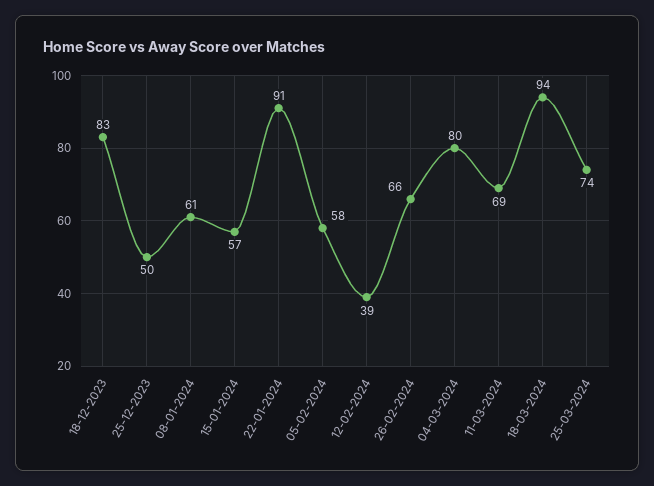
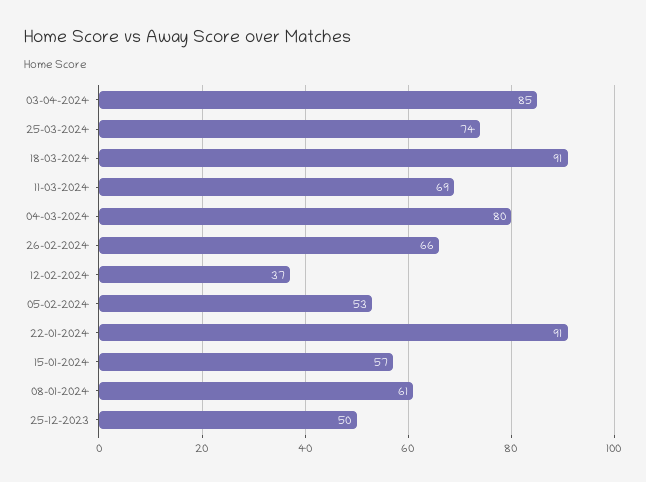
18-12-2023: 83 -> none
05-02-2024: 58 -> 53
12-02-2024: 39 -> 37
18-03-2024: 94 -> 91
03-04-2024: none -> 85

